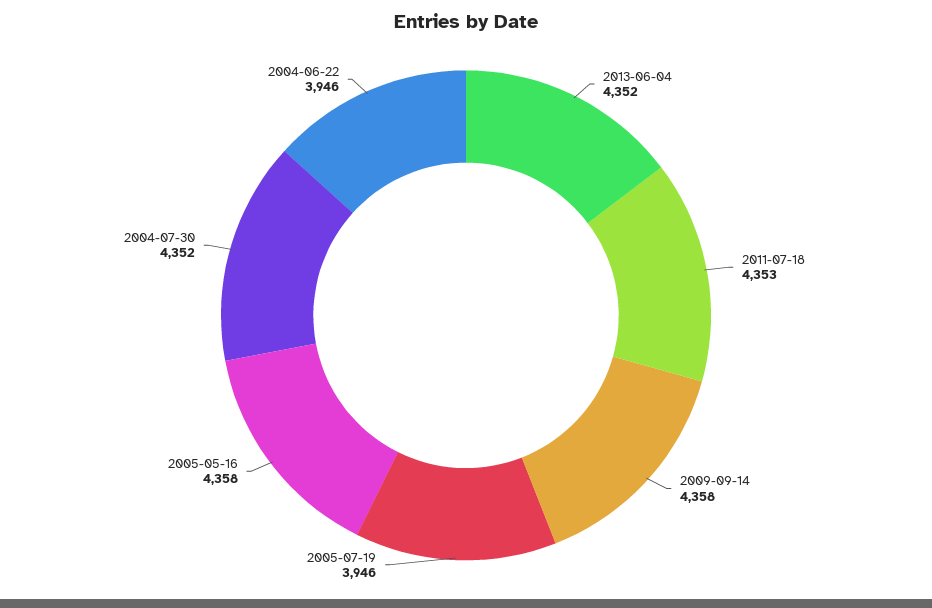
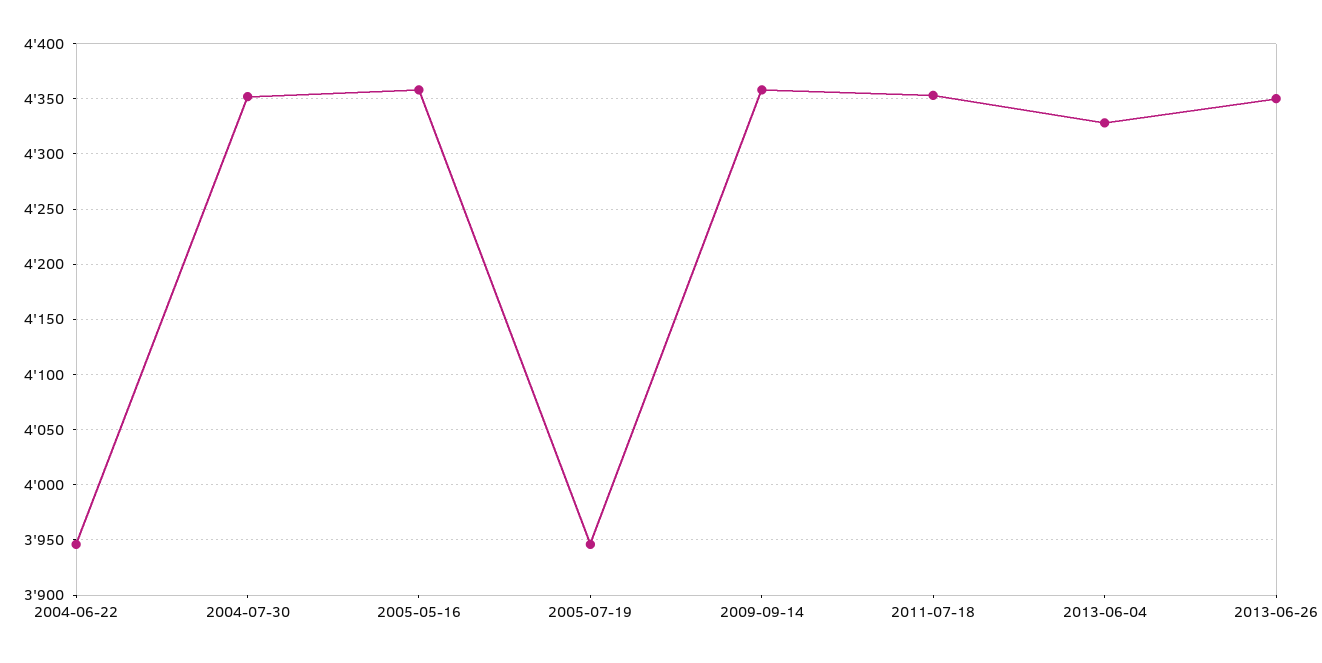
2013-06-04: 4352 -> 4330
2013-06-26: none -> 4350

